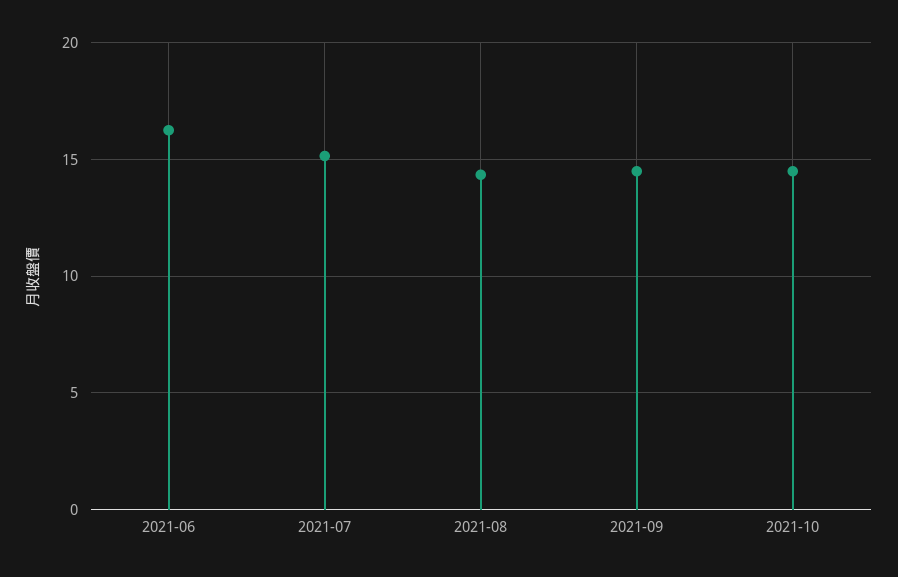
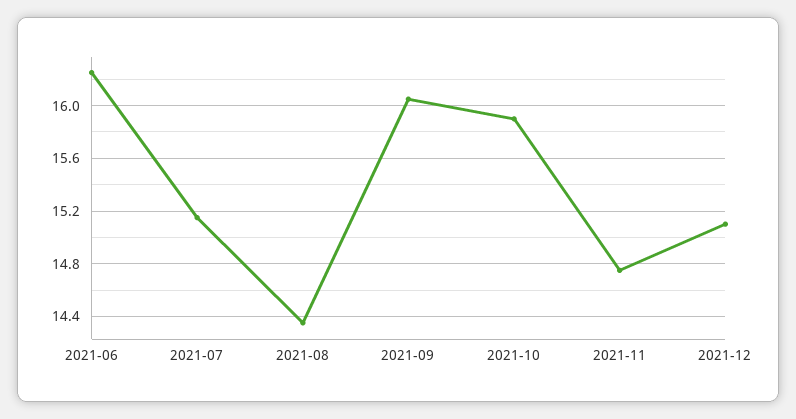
2021-09: 14.5 -> 16.05
2021-10: 14.5 -> 15.9
2021-11: none -> 14.75
2021-12: none -> 15.1

